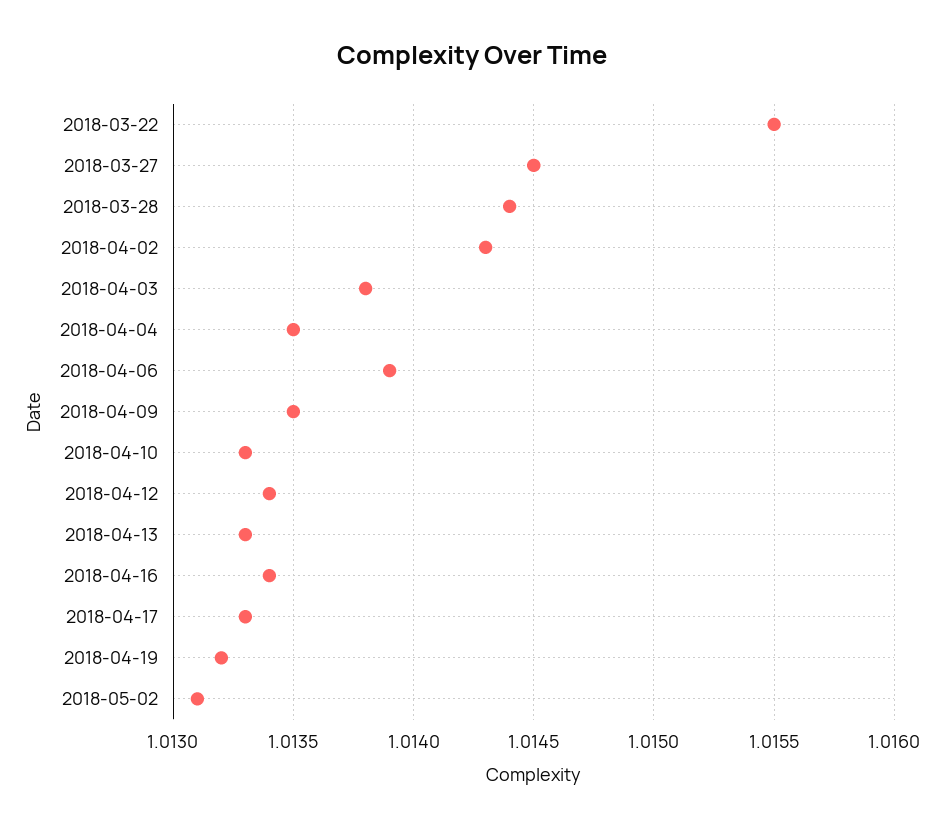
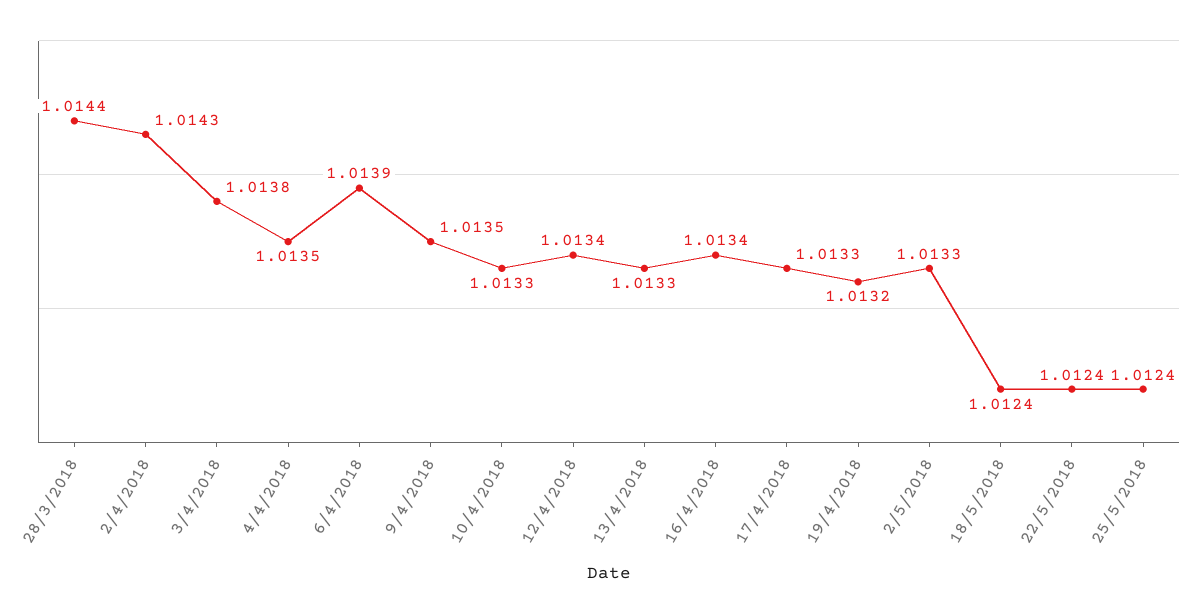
2018-03-22: 1.0155 -> none
2018-03-27: 1.0145 -> none
2018-05-02: 1.0131 -> 1.0133
18/5/2018: none -> 1.0124
22/5/2018: none -> 1.0124
25/5/2018: none -> 1.0124

